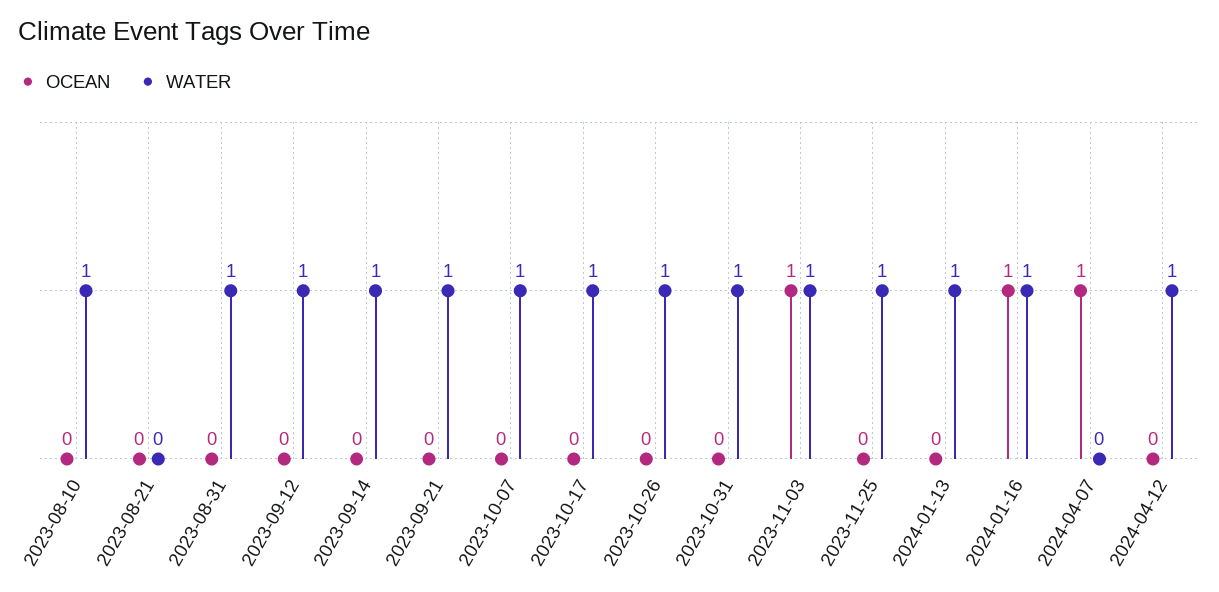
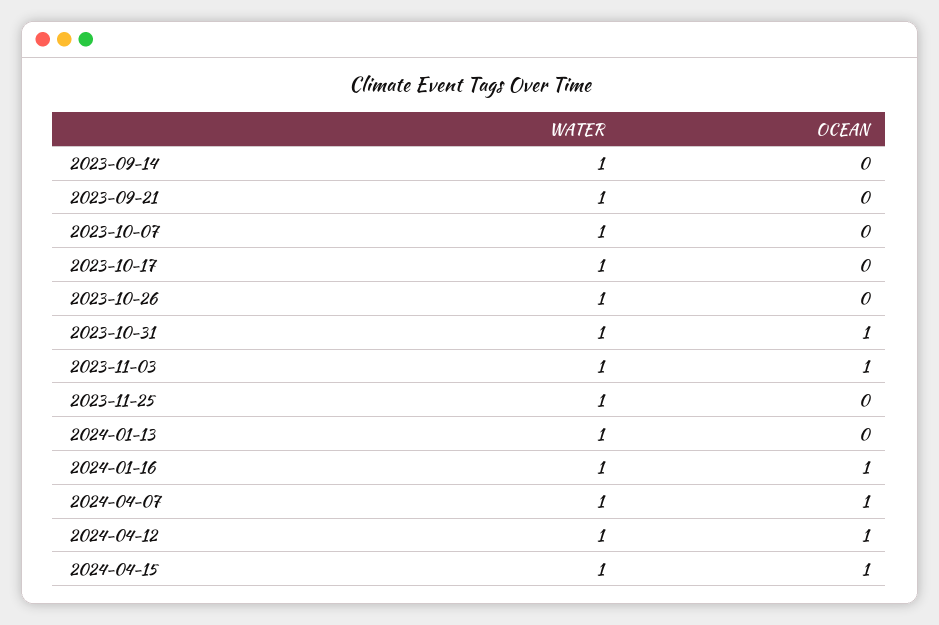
OCEAN, 2023-08-10: 0 -> none
WATER, 2023-08-10: 1 -> none
OCEAN, 2023-08-21: 0 -> none
WATER, 2023-08-21: 0 -> none
OCEAN, 2023-08-31: 0 -> none
WATER, 2023-08-31: 1 -> none
OCEAN, 2023-09-12: 0 -> none
WATER, 2023-09-12: 1 -> none
OCEAN, 2023-10-31: 0 -> 1
WATER, 2024-04-07: 0 -> 1
OCEAN, 2024-04-12: 0 -> 1
WATER, 2024-04-15: none -> 1
OCEAN, 2024-04-15: none -> 1

